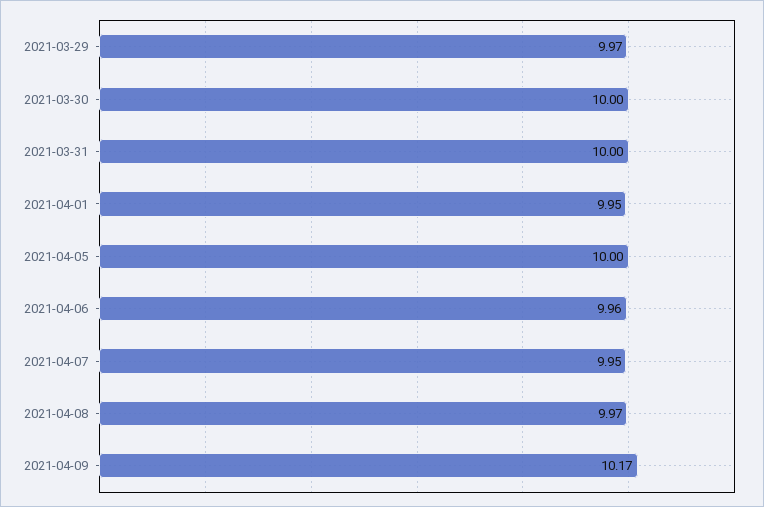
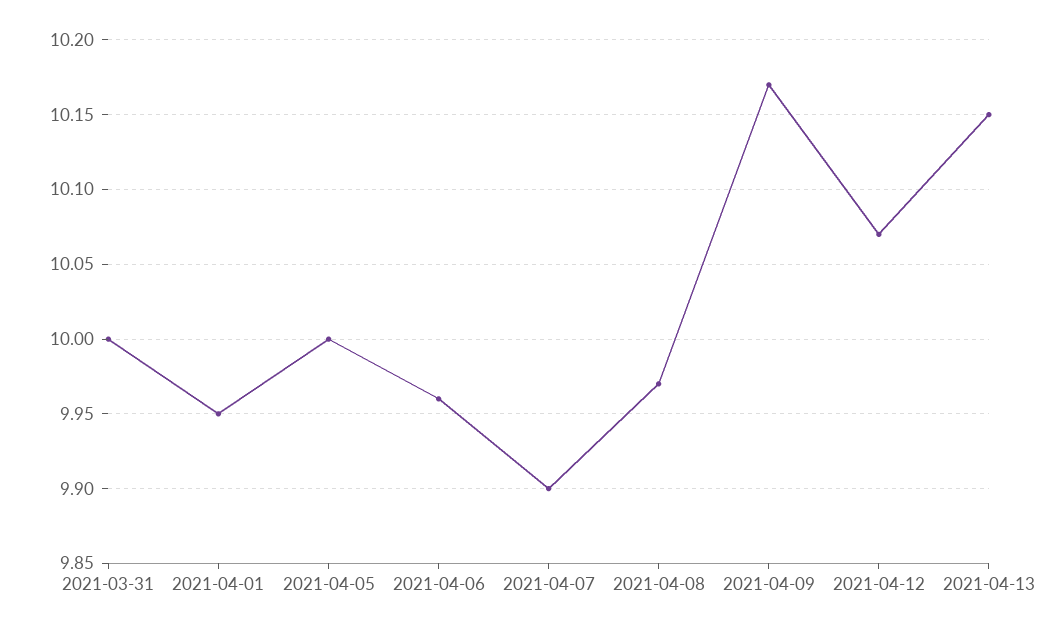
2021-03-29: 9.97 -> none
2021-03-30: 10 -> none
2021-04-07: 9.95 -> 9.9
2021-04-12: none -> 10.07
2021-04-13: none -> 10.15

